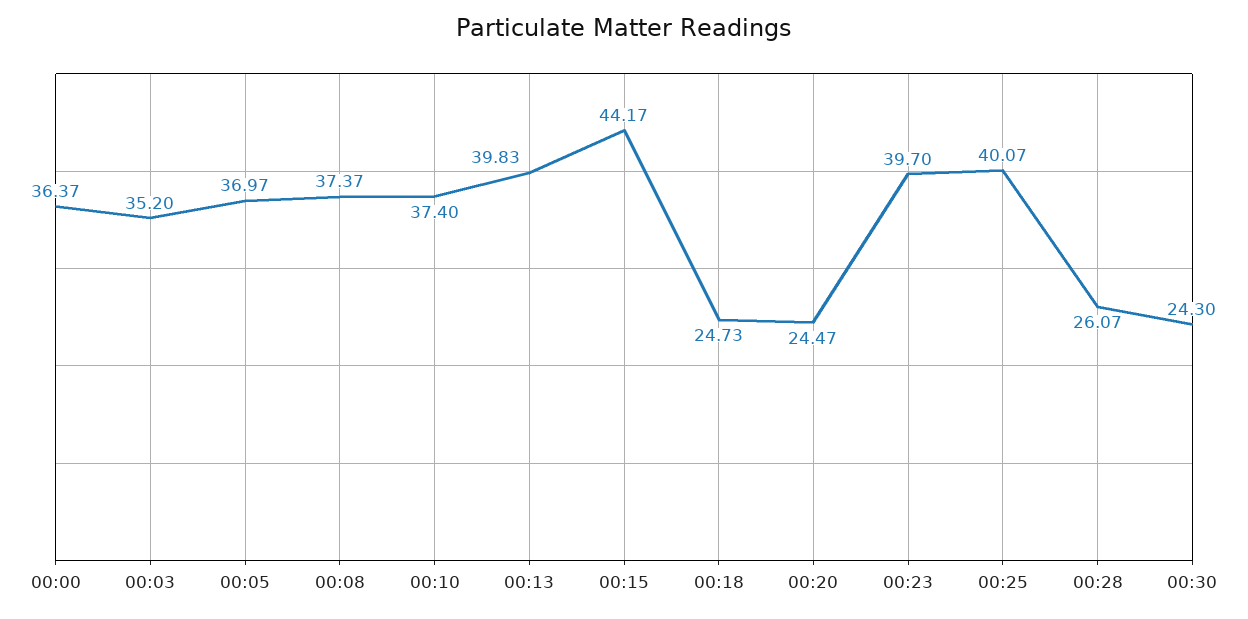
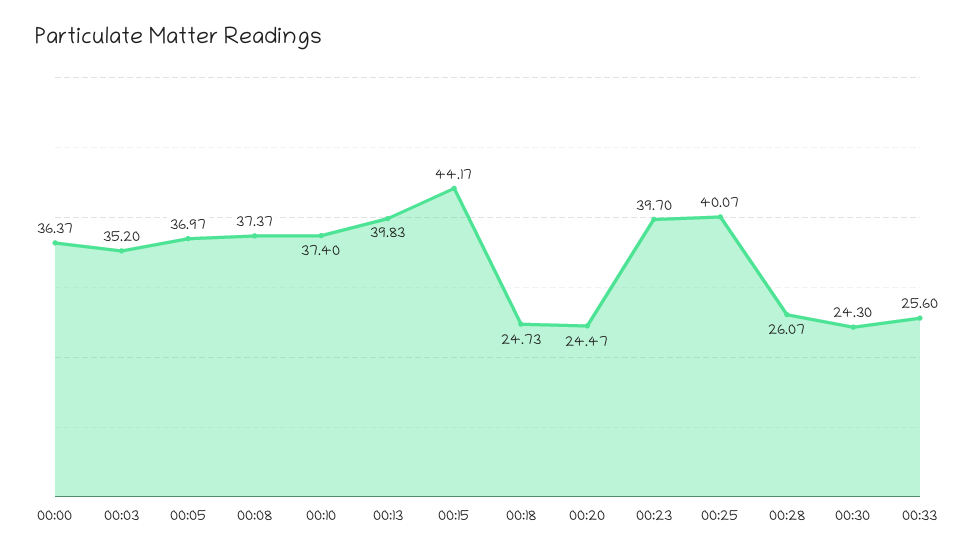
00:33: none -> 25.6

